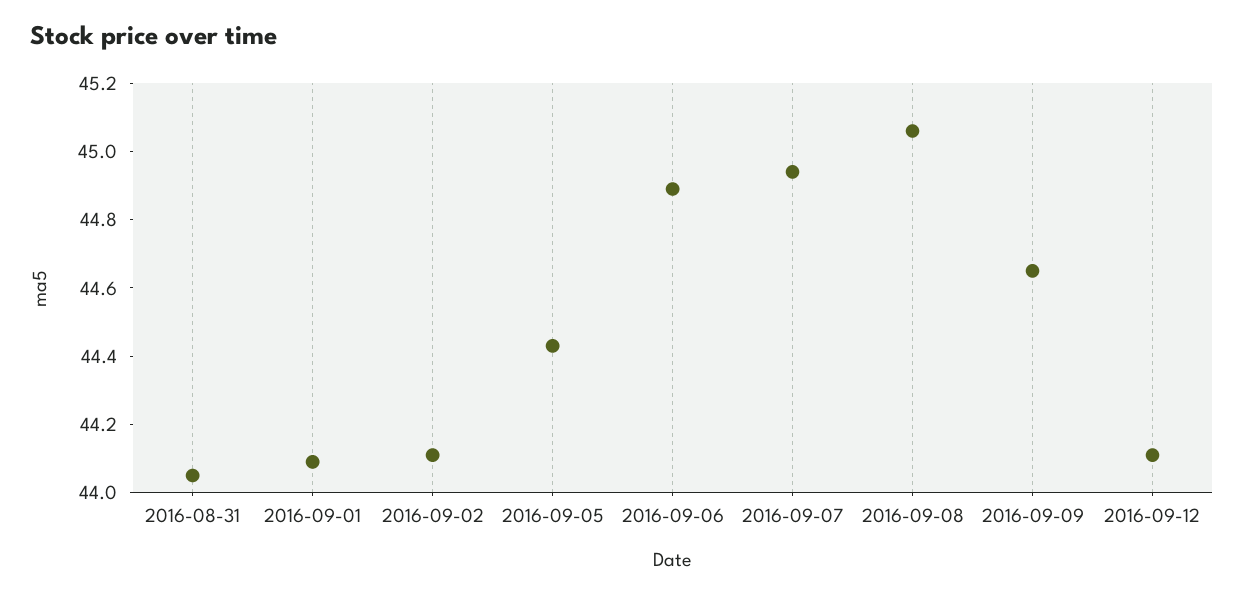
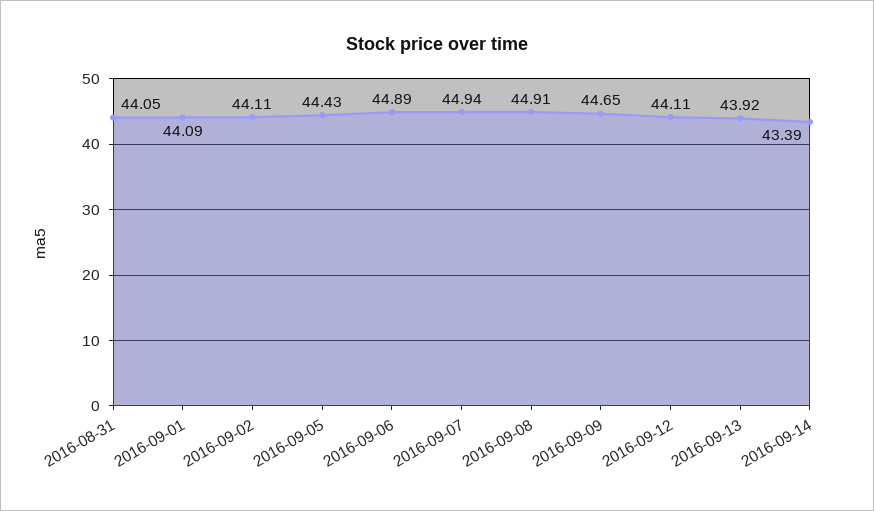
2016-09-08: 45.05 -> 44.91
2016-09-13: none -> 43.92
2016-09-14: none -> 43.39

